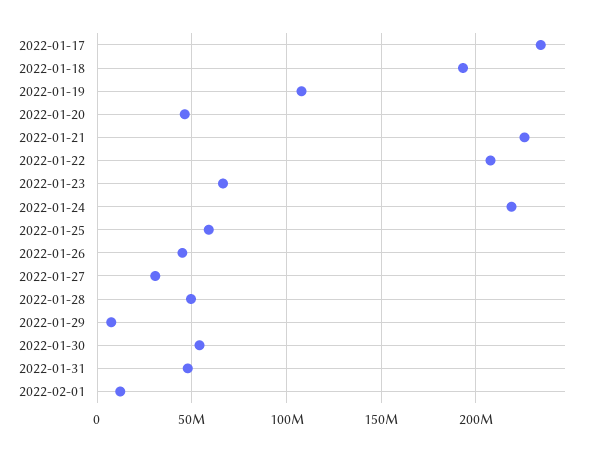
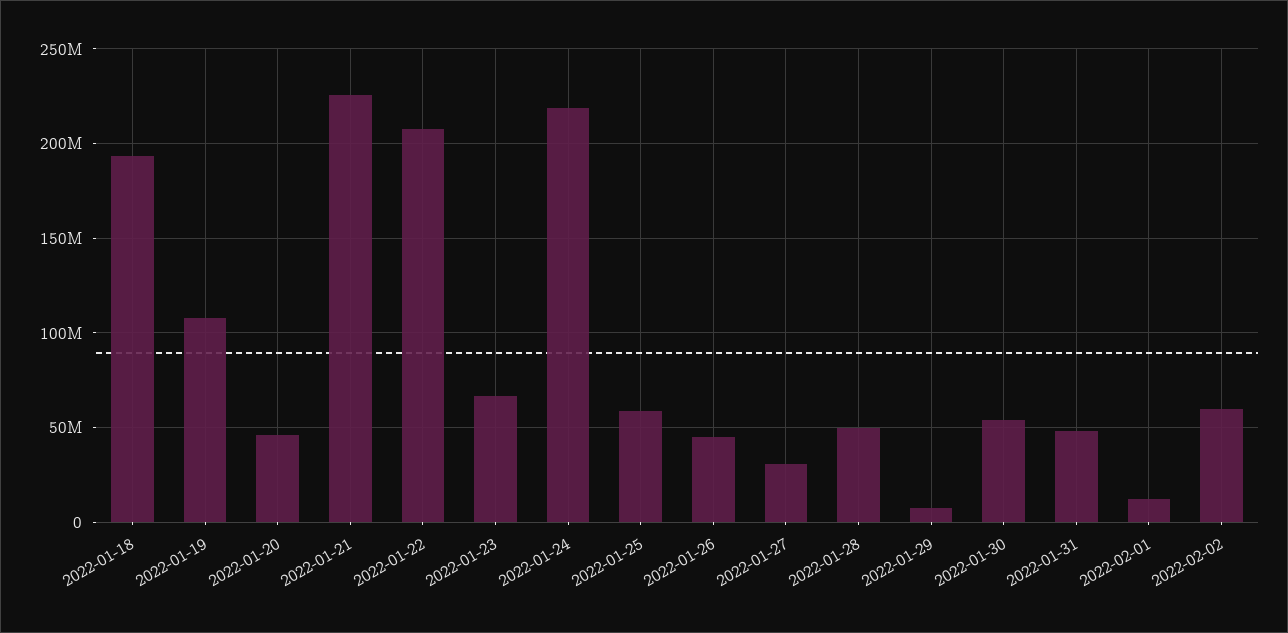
2022-01-17: 235000000 -> none
2022-02-02: none -> 60000000

